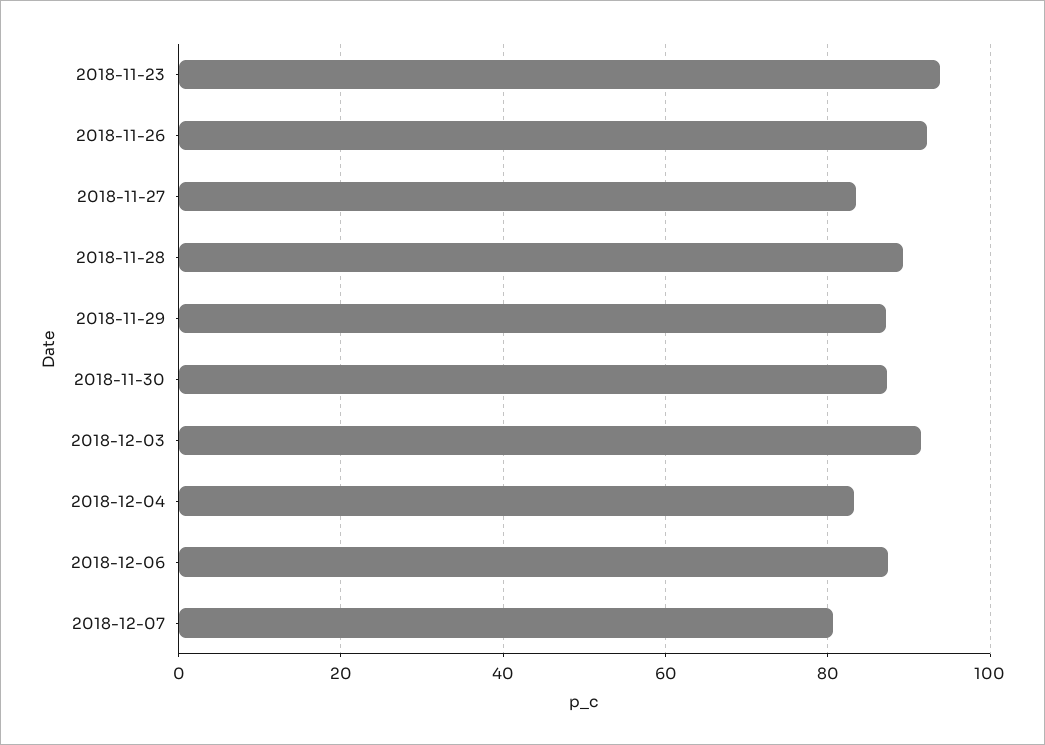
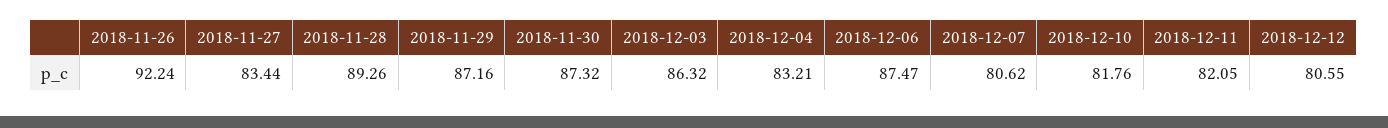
2018-11-23: 94 -> none
2018-12-03: 92 -> 86.32
2018-12-10: none -> 81.76
2018-12-11: none -> 82.05
2018-12-12: none -> 80.55

